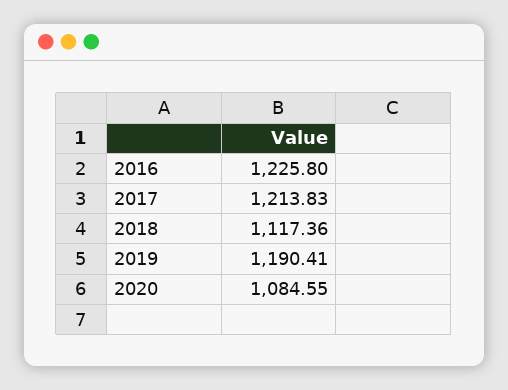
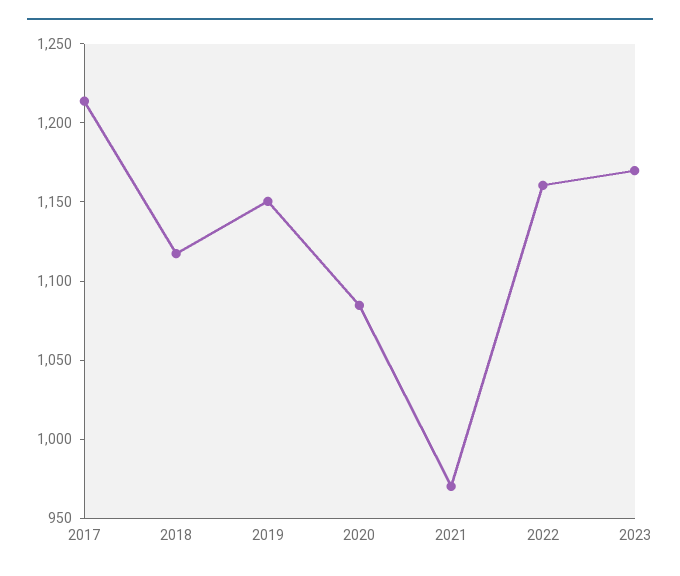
2016: 1225.8 -> none
2019: 1190.41 -> 1150
2021: none -> 970
2022: none -> 1160
2023: none -> 1170

